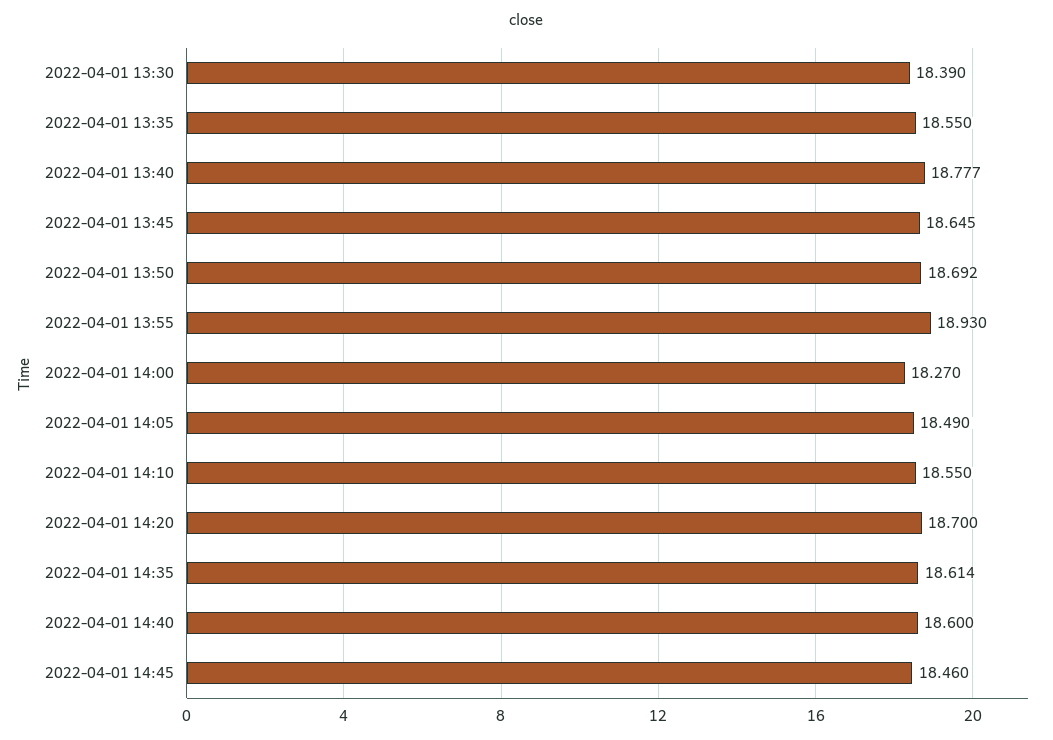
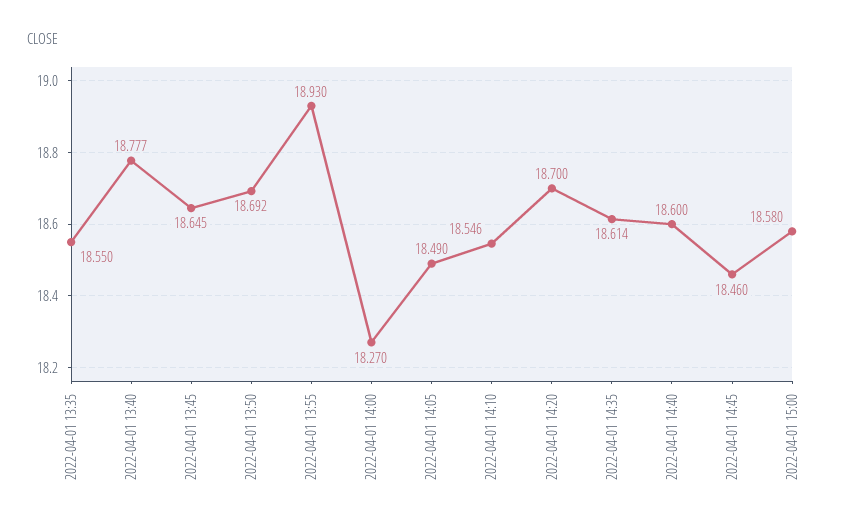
2022-04-01 13:30: 18.39 -> none
2022-04-01 14:10: 18.55 -> 18.546
2022-04-01 15:00: none -> 18.58

